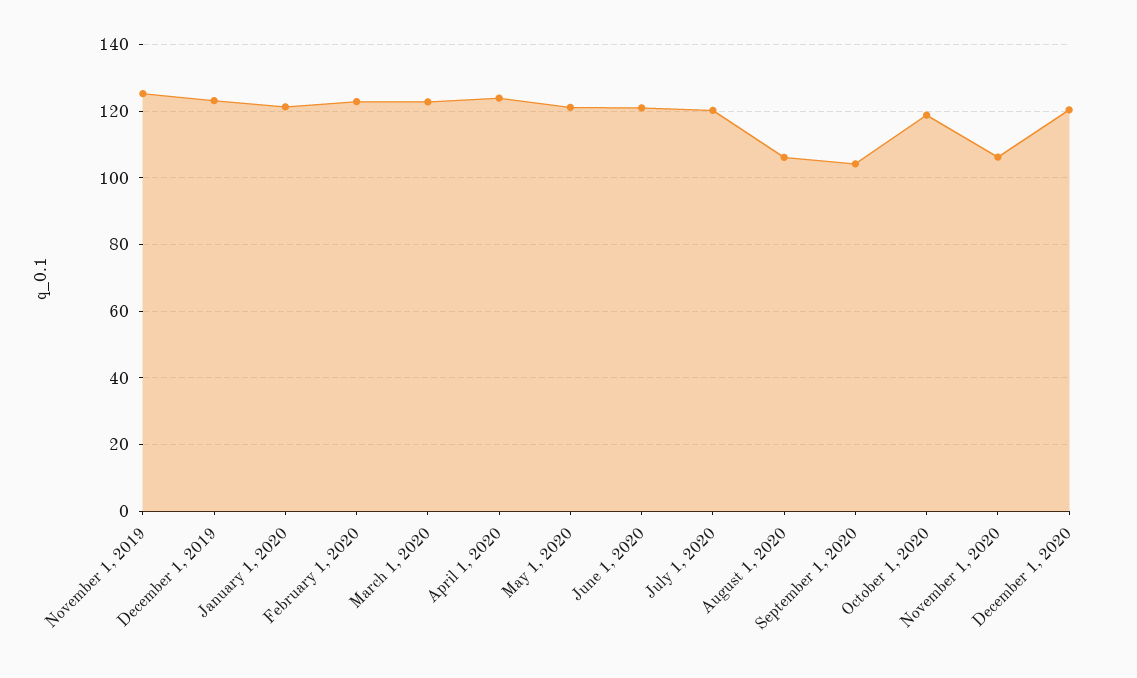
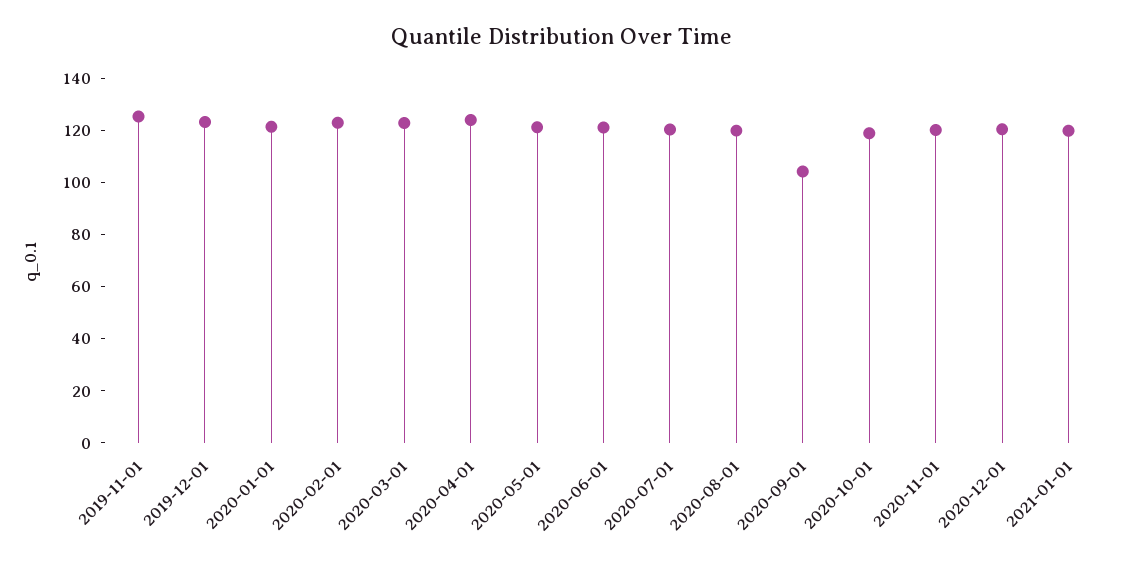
August 1, 2020: 106 -> 120
November 1, 2020: 106 -> 120
2021-01-01: none -> 120

